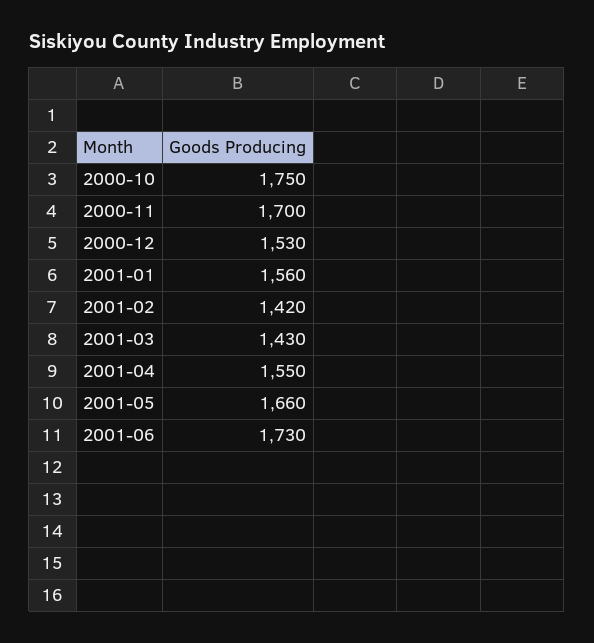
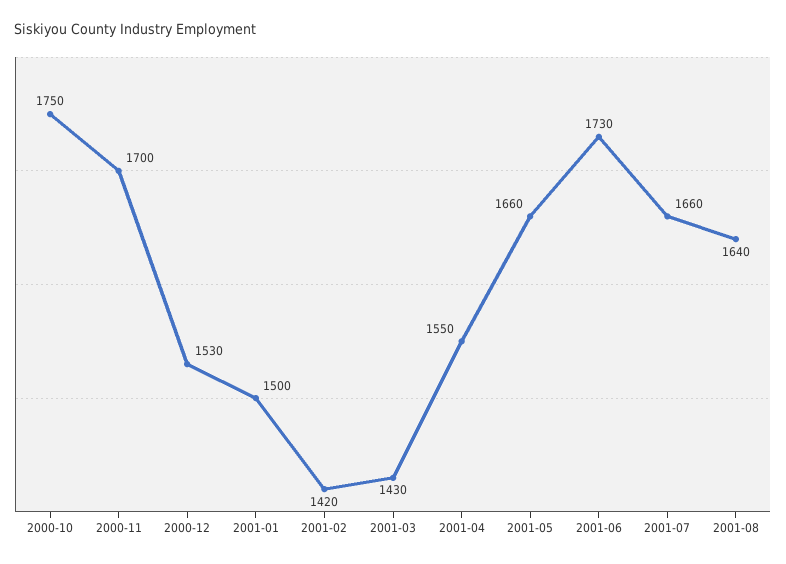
2001-01: 1560 -> 1500
2001-07: none -> 1660
2001-08: none -> 1640

